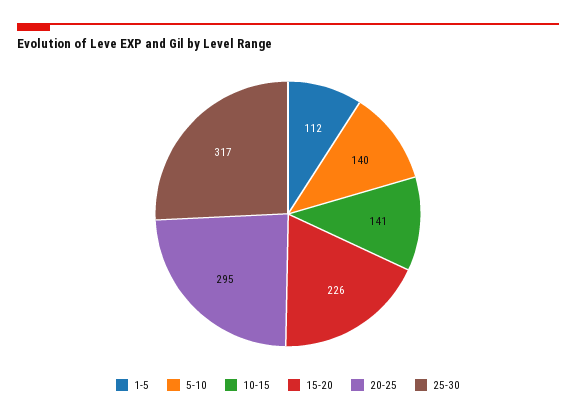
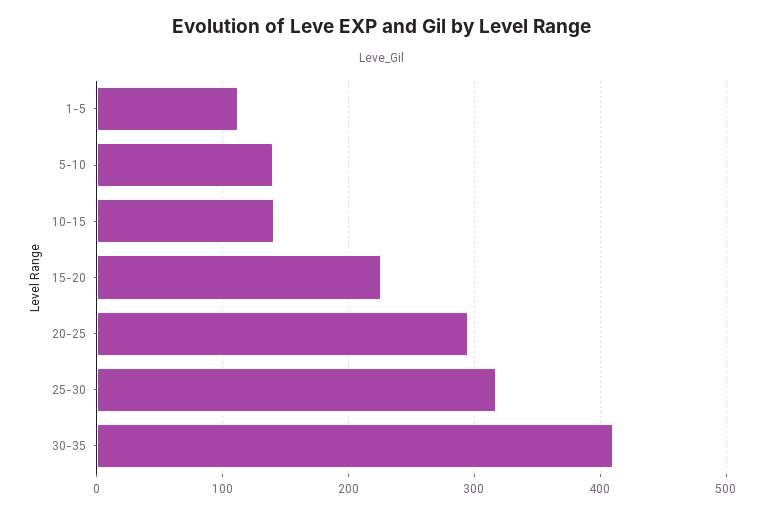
30-35: none -> 410

